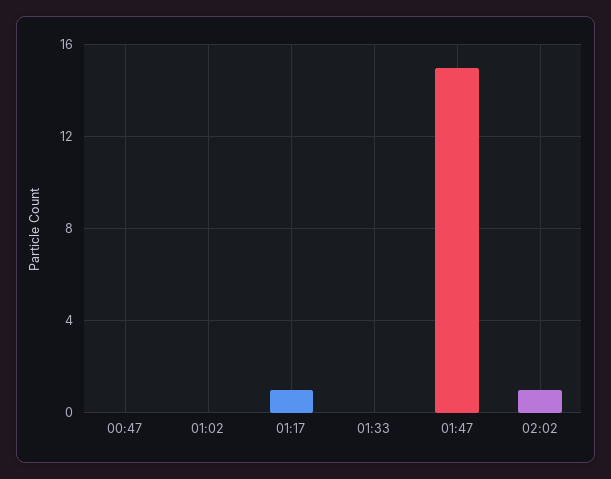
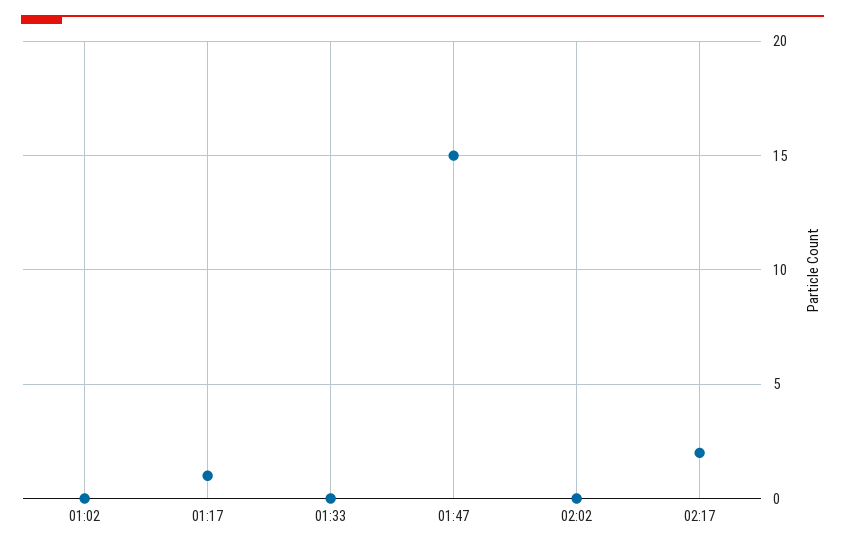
00:47: 0 -> none
02:02: 1 -> 0
02:17: none -> 2

